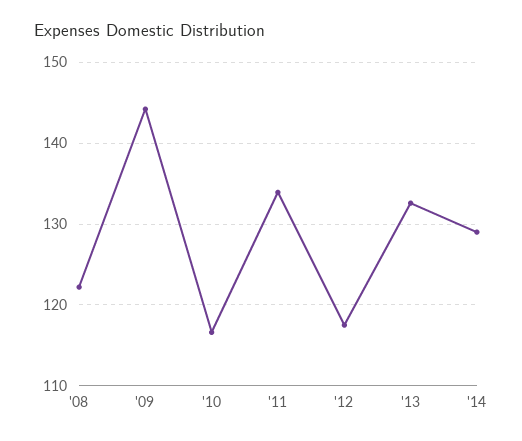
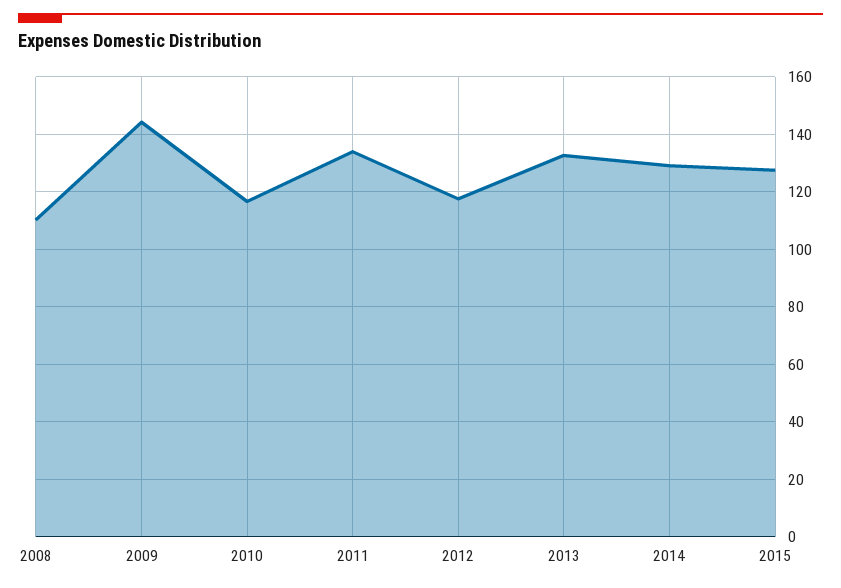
'08: 122 -> 110
2015: none -> 127.5

